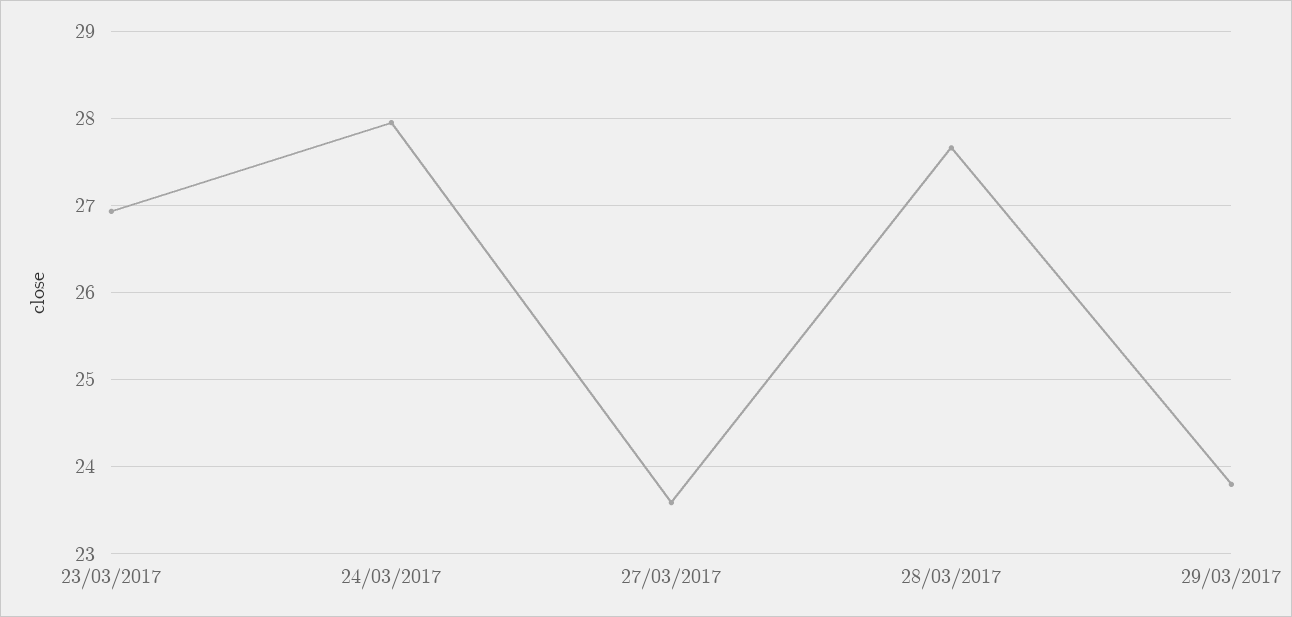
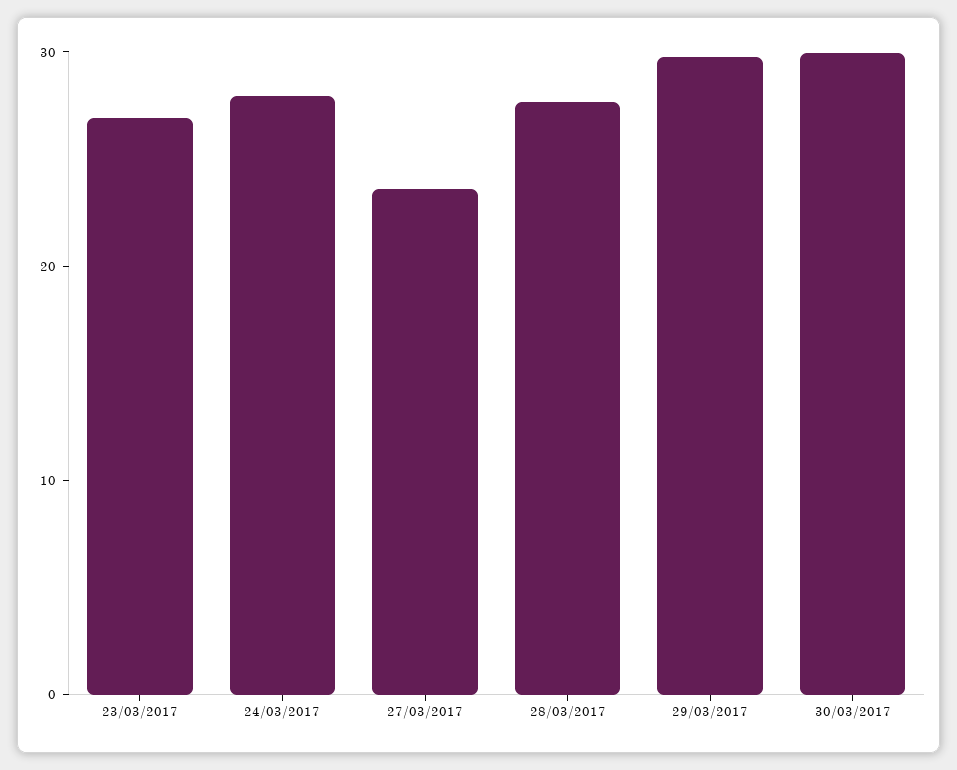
29/03/2017: 23.8 -> 30
30/03/2017: none -> 30

